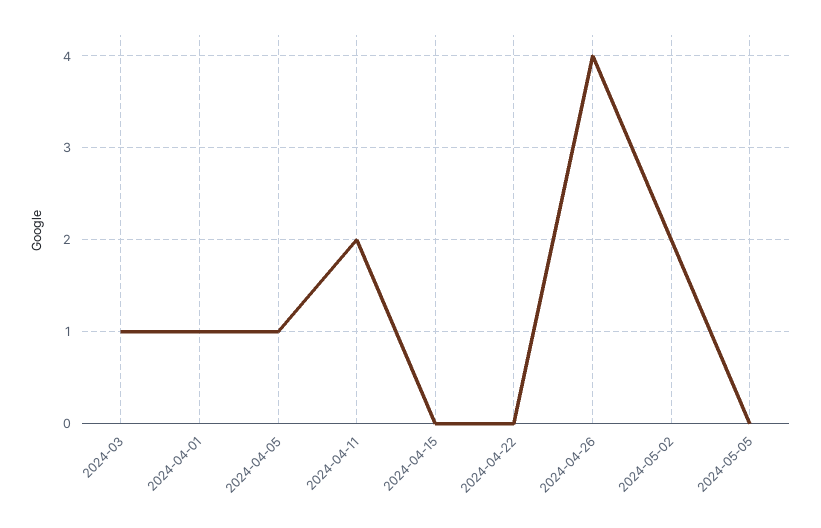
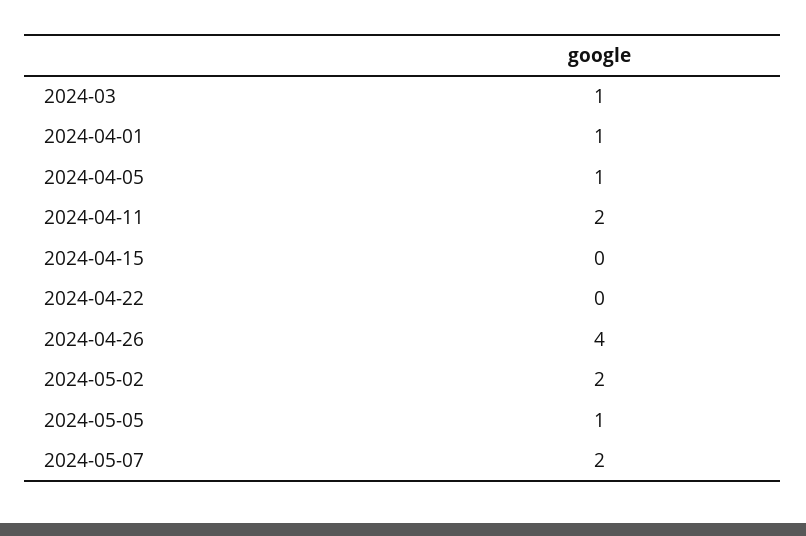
2024-05-05: 0 -> 1
2024-05-07: none -> 2

